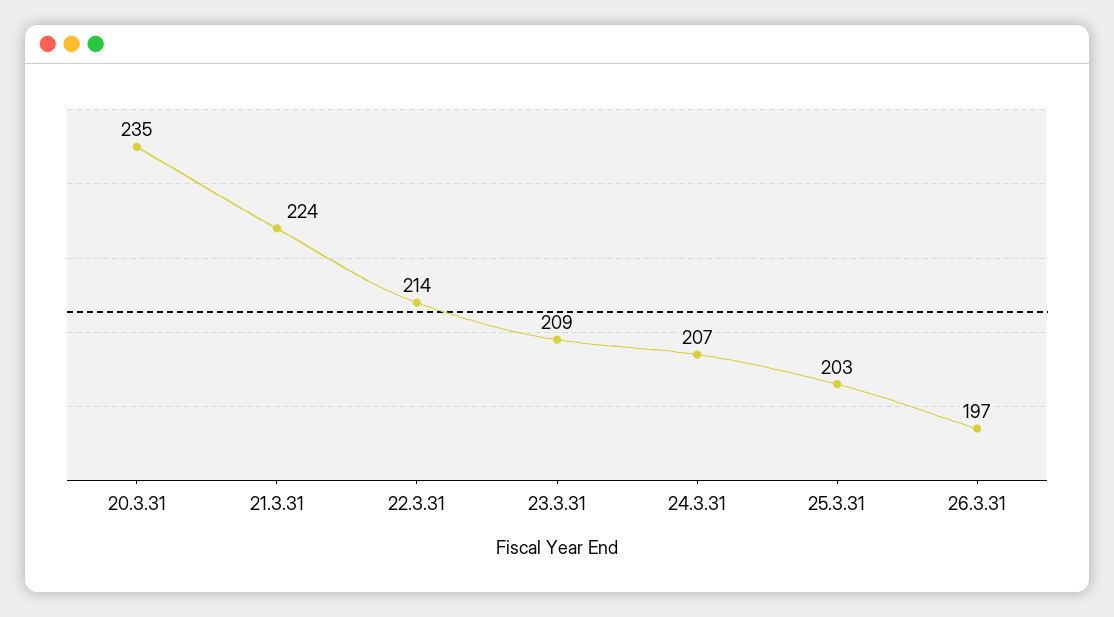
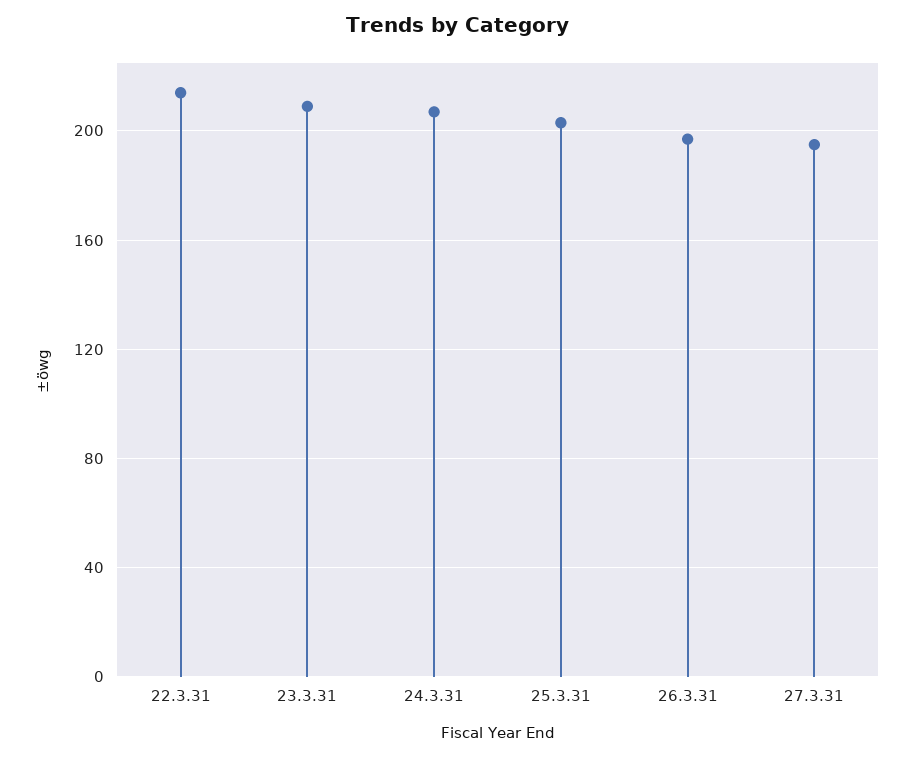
20.3.31: 235 -> none
21.3.31: 224 -> none
27.3.31: none -> 195

